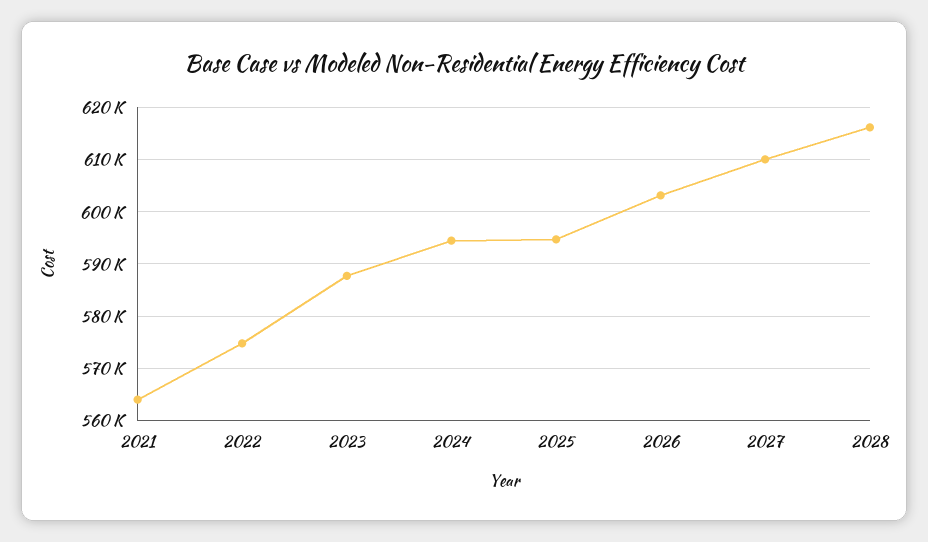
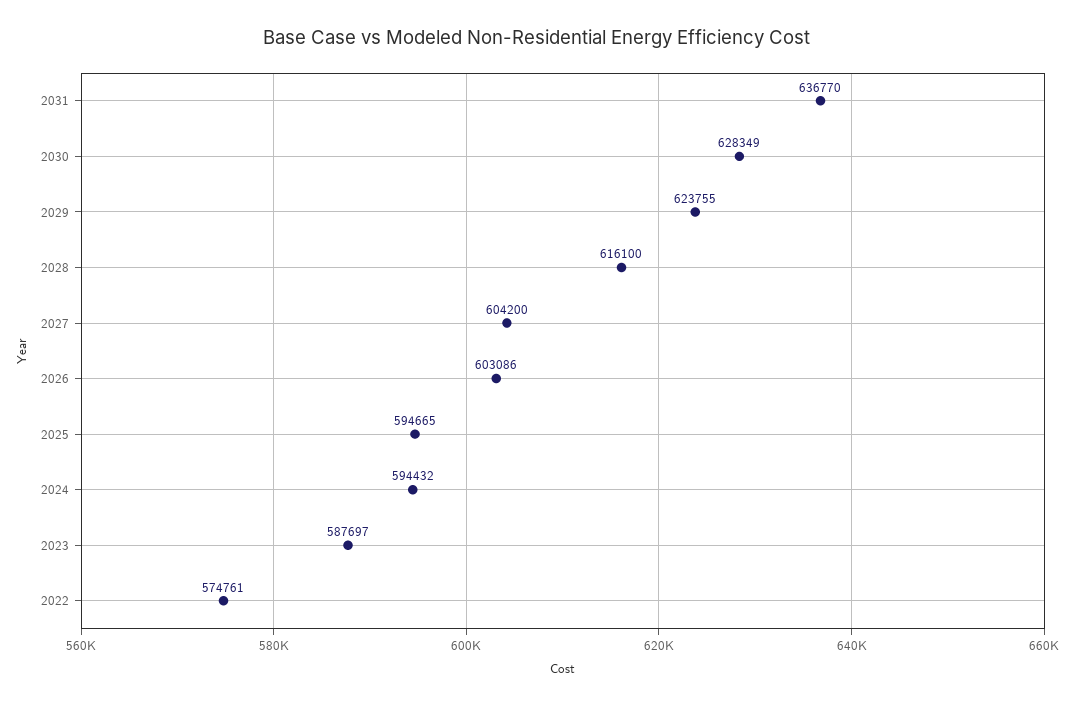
2021: 564000 -> none
2027: 610000 -> 604200
2031: none -> 636770
2030: none -> 628349
2029: none -> 623755

